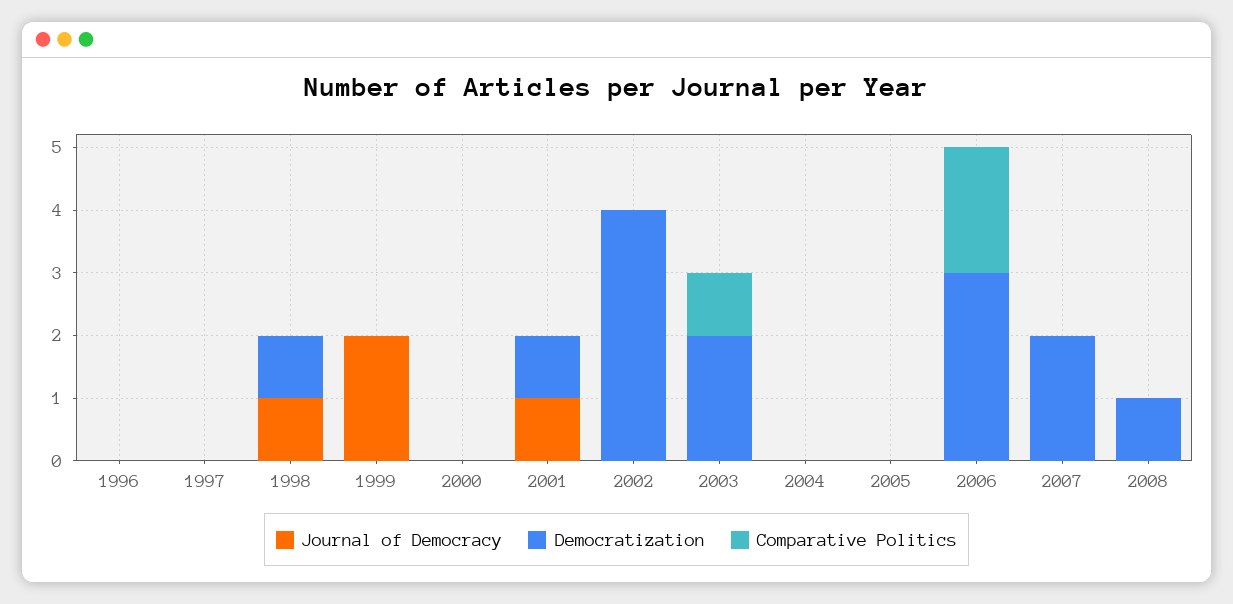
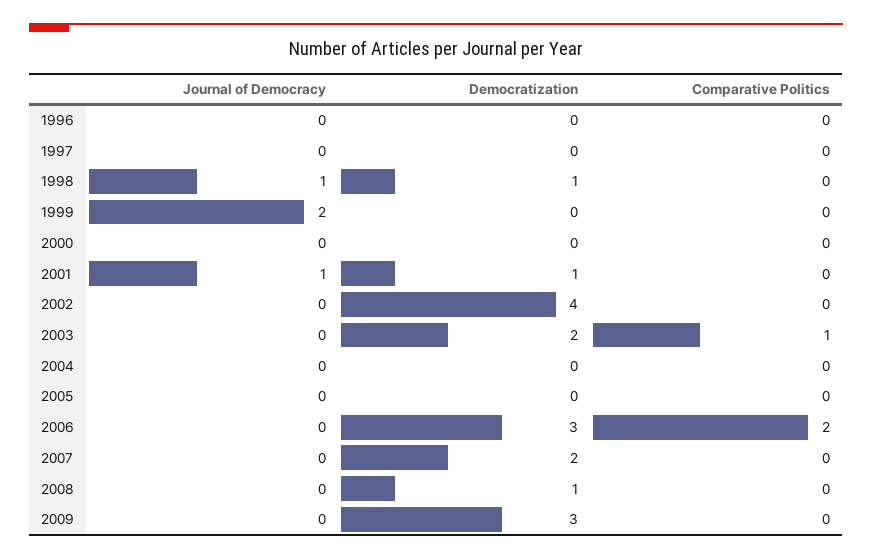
Journal of Democracy, 2009: none -> 0
Democratization, 2009: none -> 3
Comparative Politics, 2009: none -> 0

